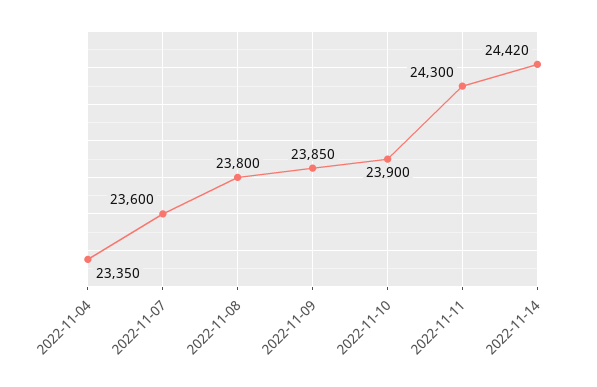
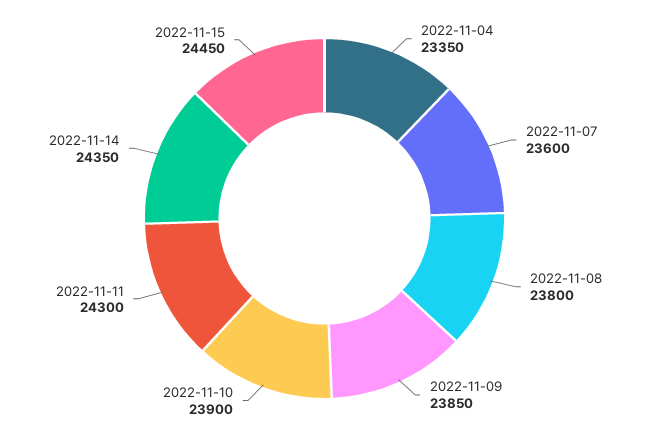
2022-11-14: 24420 -> 24350
2022-11-15: none -> 24450

